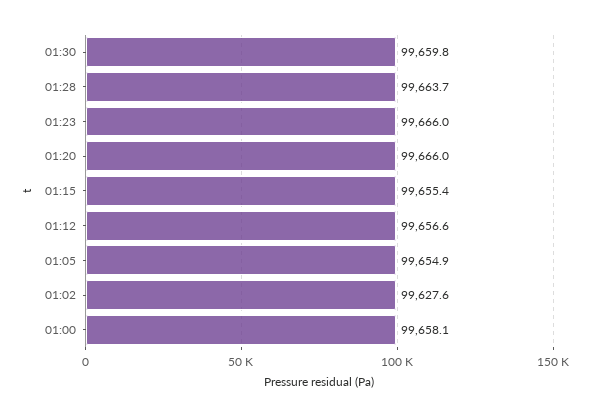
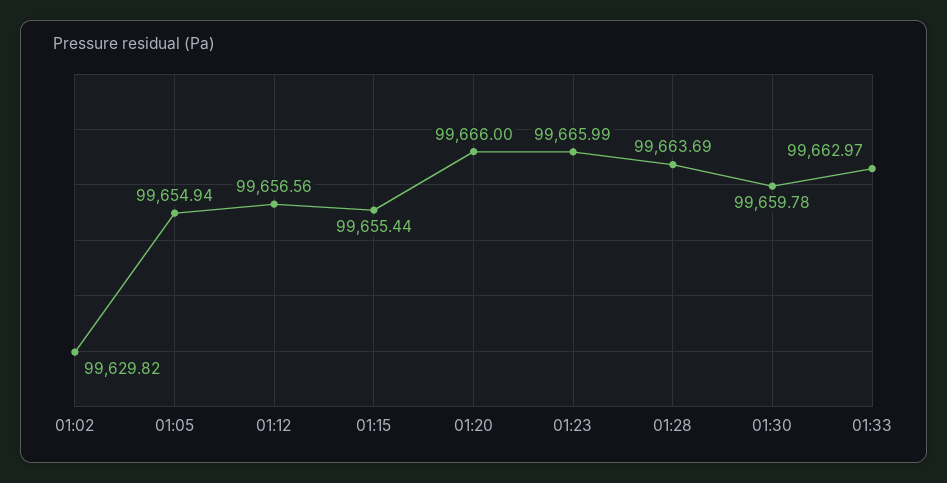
01:02: 99627.6 -> 99629.82
01:00: 99658.1 -> none
01:33: none -> 99662.97

